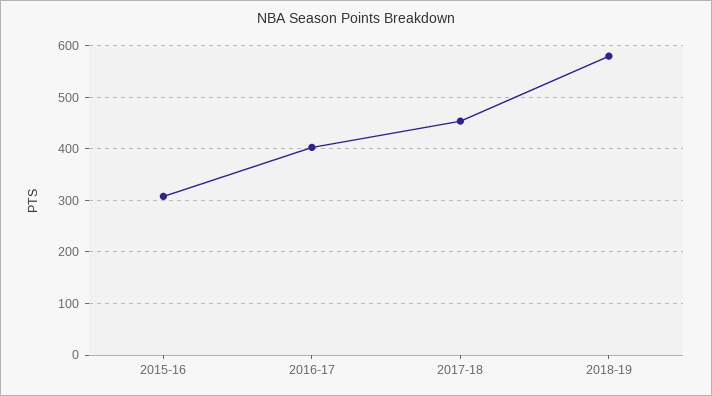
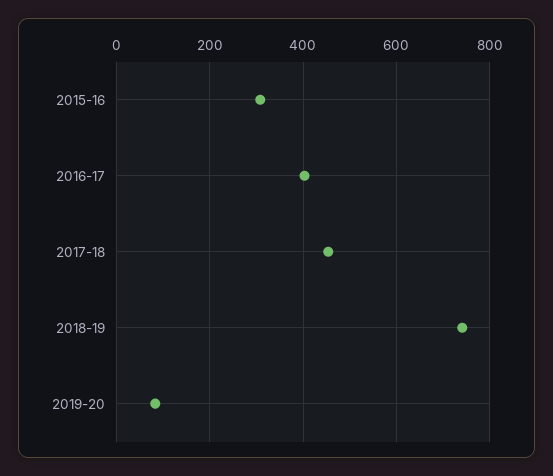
2018-19: 580 -> 740
2019-20: none -> 80

